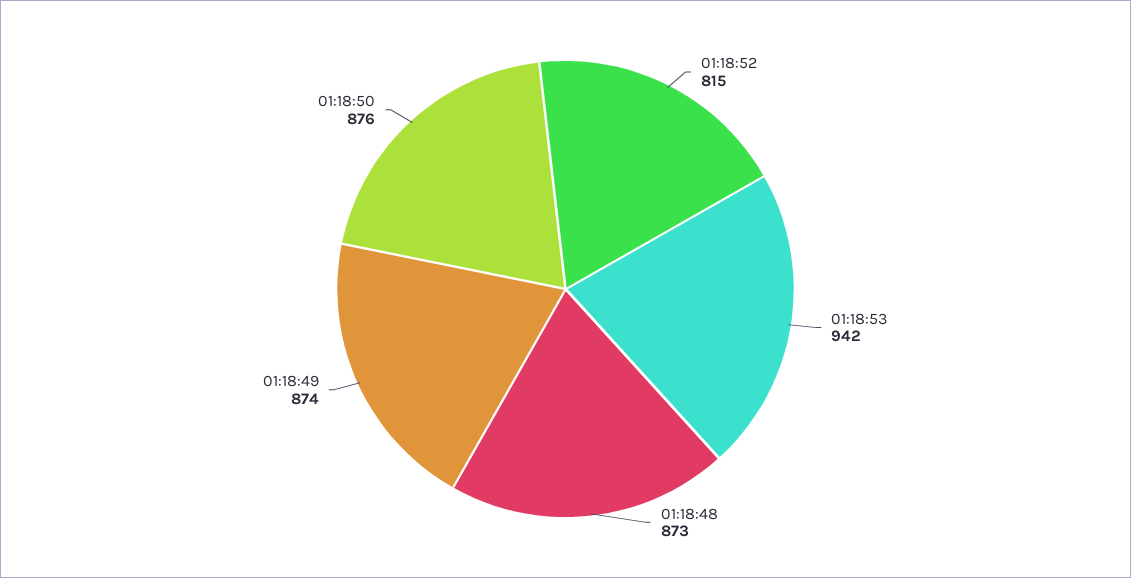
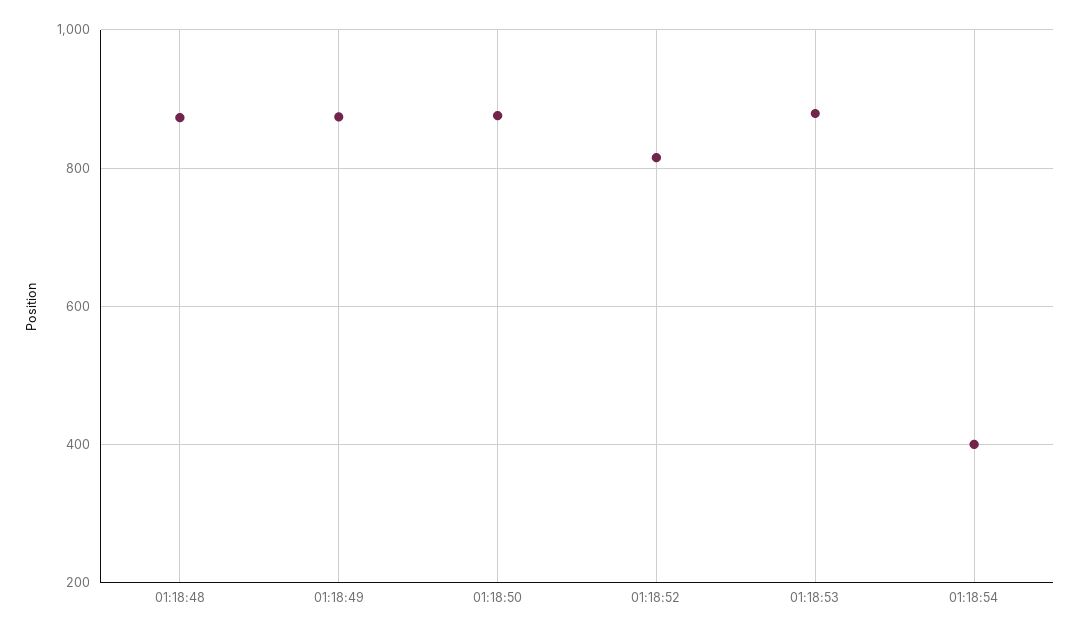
01:18:53: 942 -> 880
01:18:54: none -> 400

